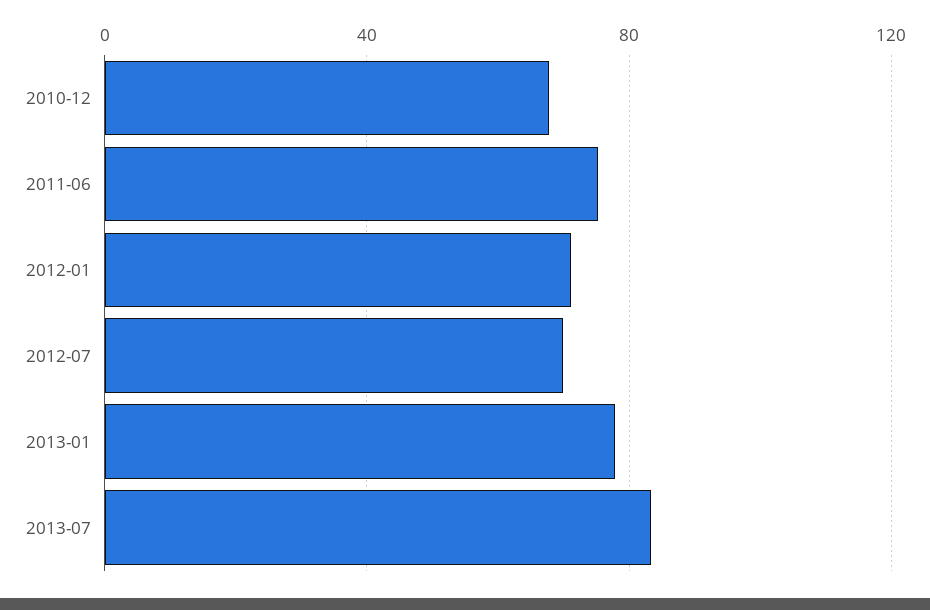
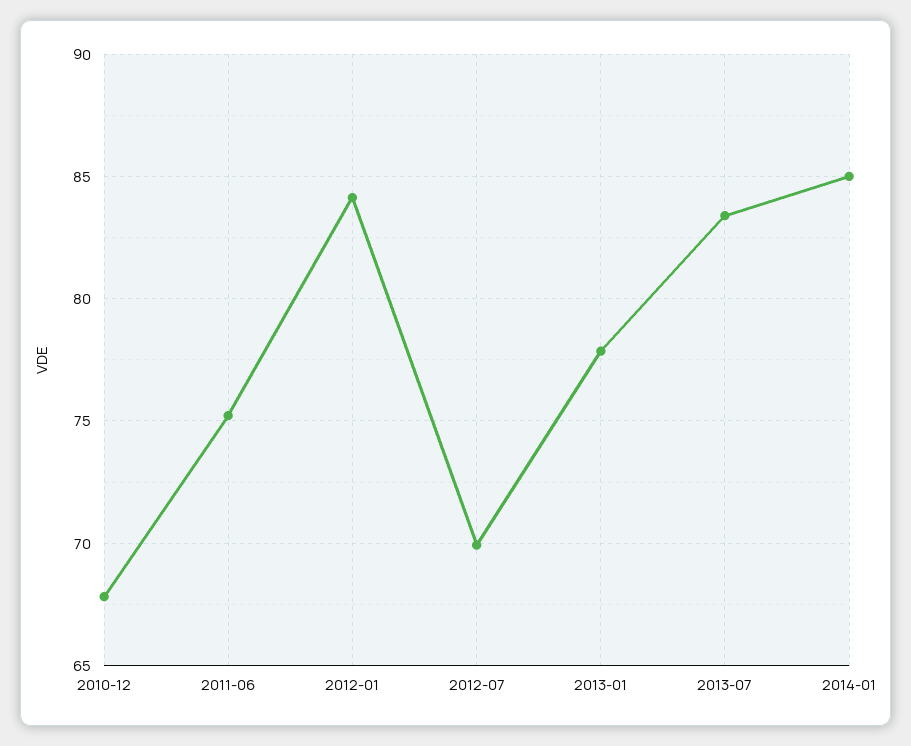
2012-01: 70 -> 84
2014-01: none -> 85

